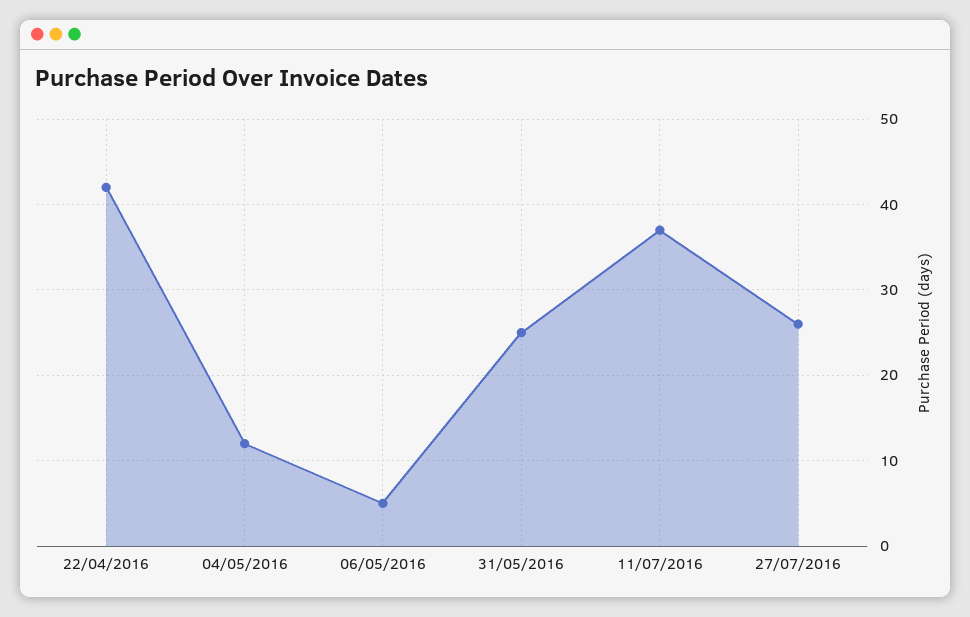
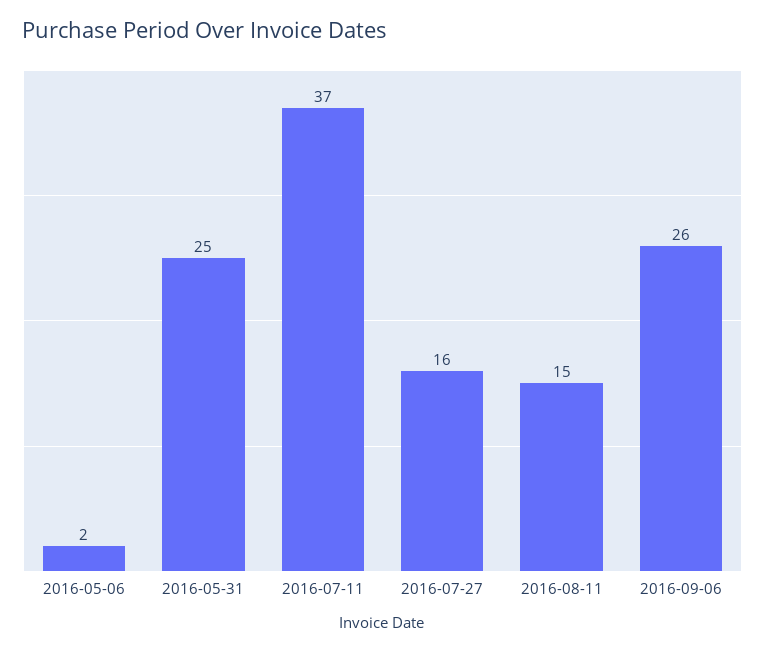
22/04/2016: 42 -> none
04/05/2016: 12 -> none
06/05/2016: 5 -> 2
27/07/2016: 26 -> 16
2016-08-11: none -> 15
2016-09-06: none -> 26

